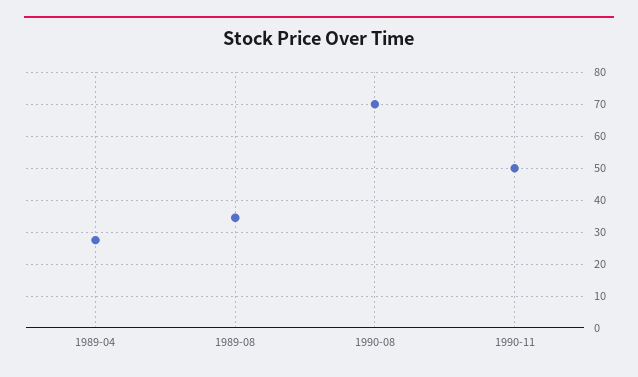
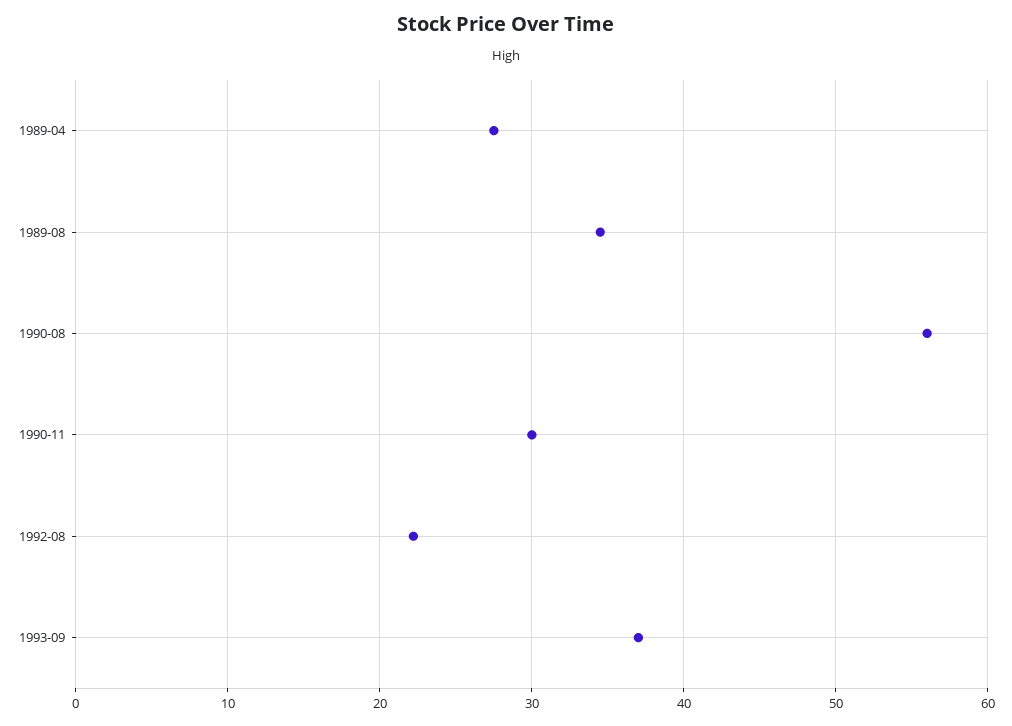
1990-08: 70 -> 56
1990-11: 50 -> 30
1992-08: none -> 22
1993-09: none -> 37

